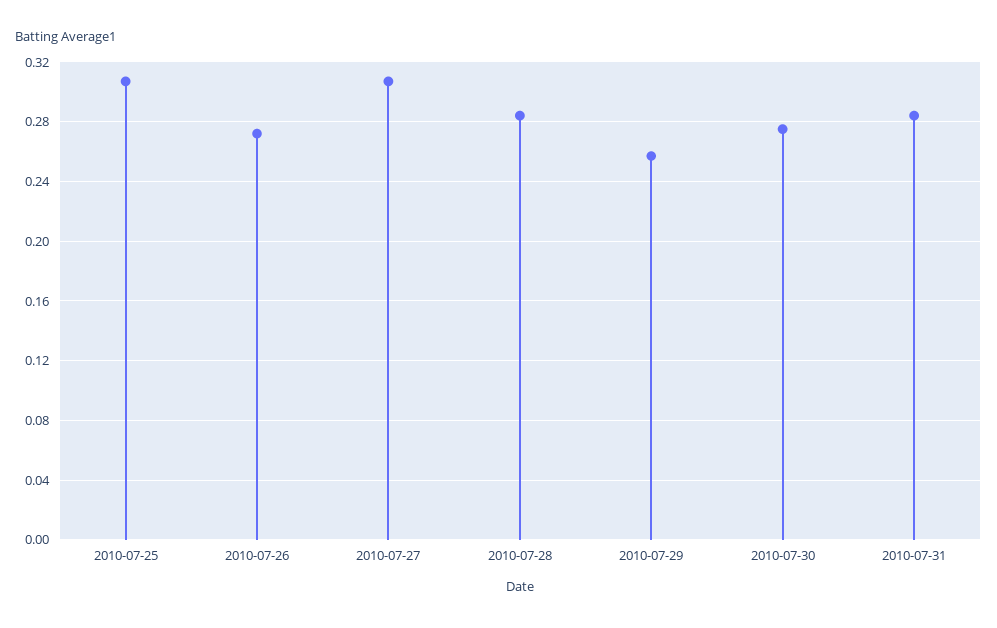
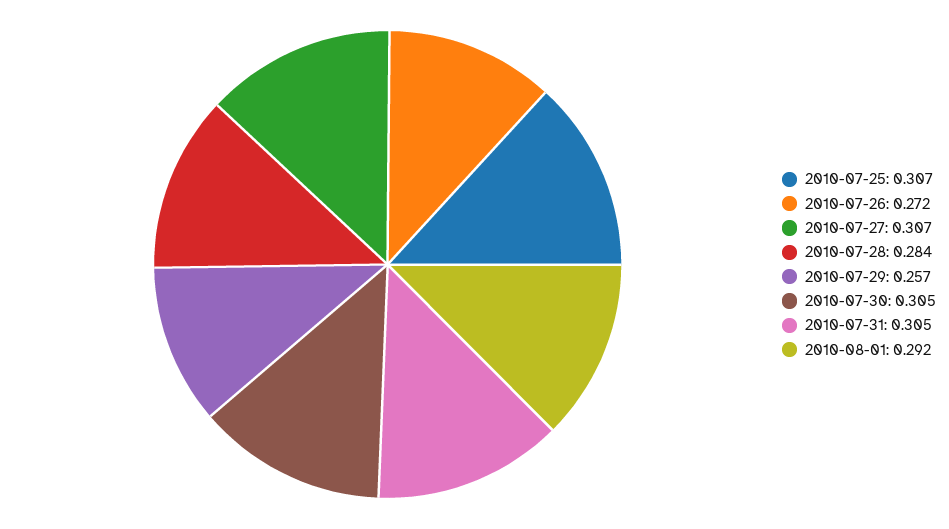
2010-07-30: 0.275 -> 0.305
2010-07-31: 0.285 -> 0.305
2010-08-01: none -> 0.292

